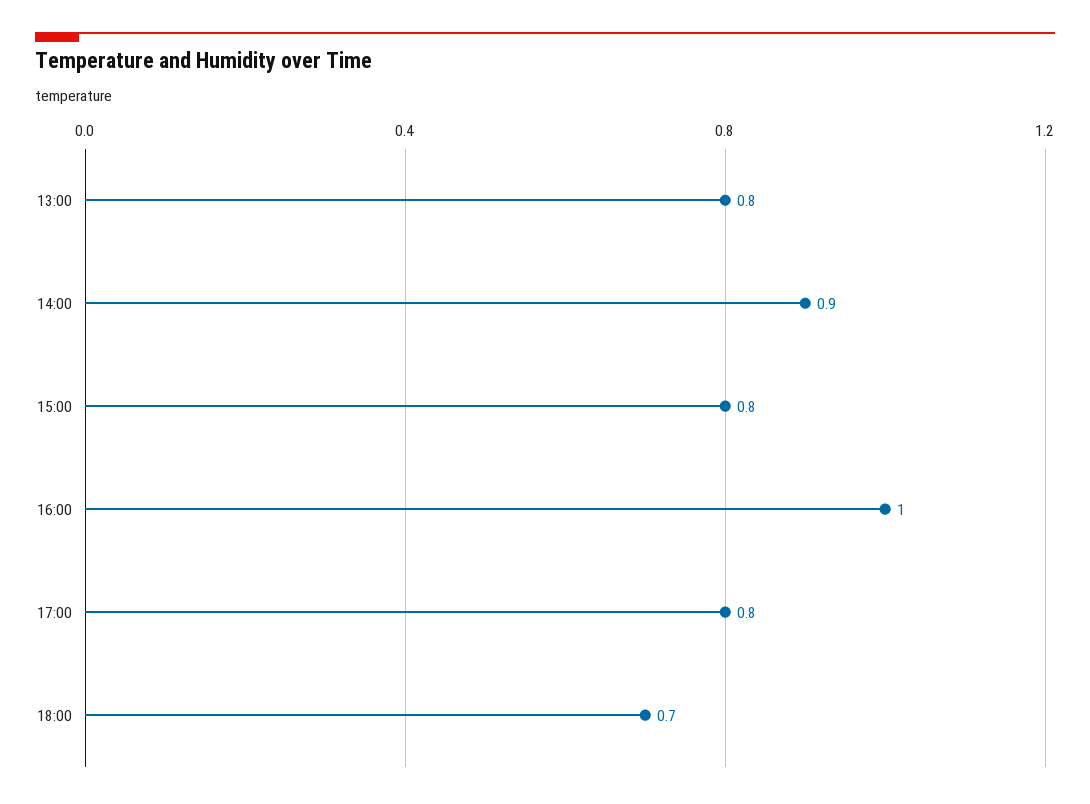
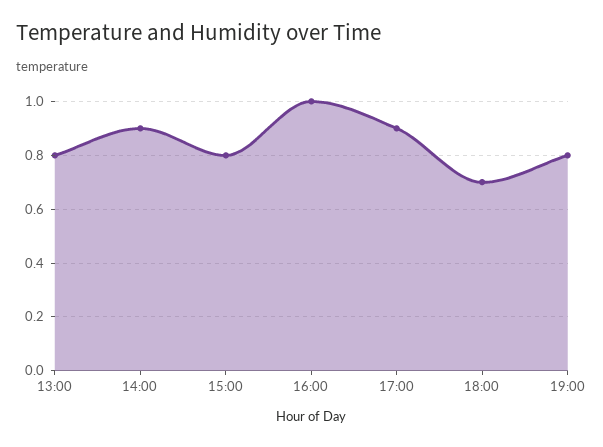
17:00: 0.8 -> 0.9
19:00: none -> 0.8

